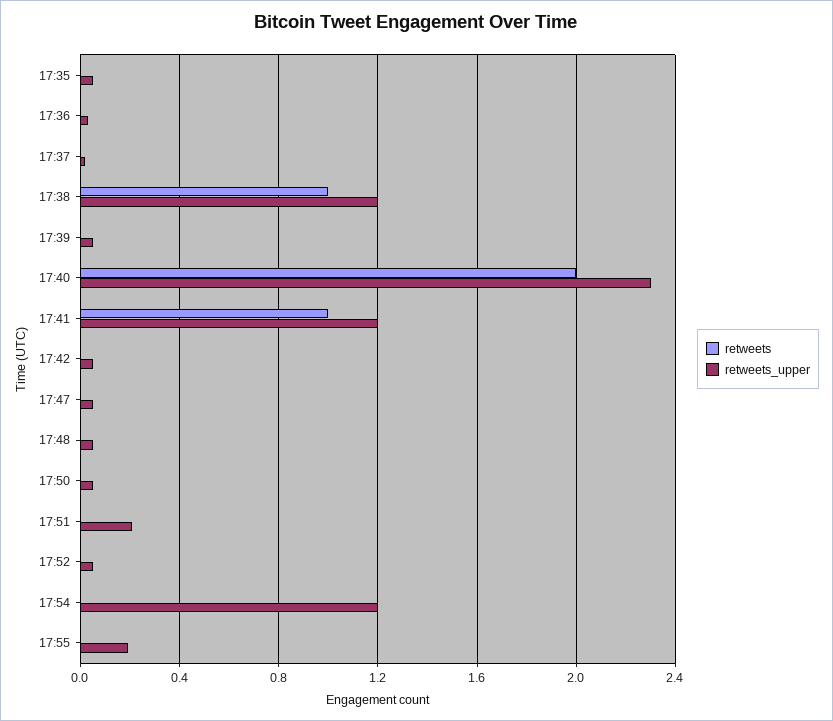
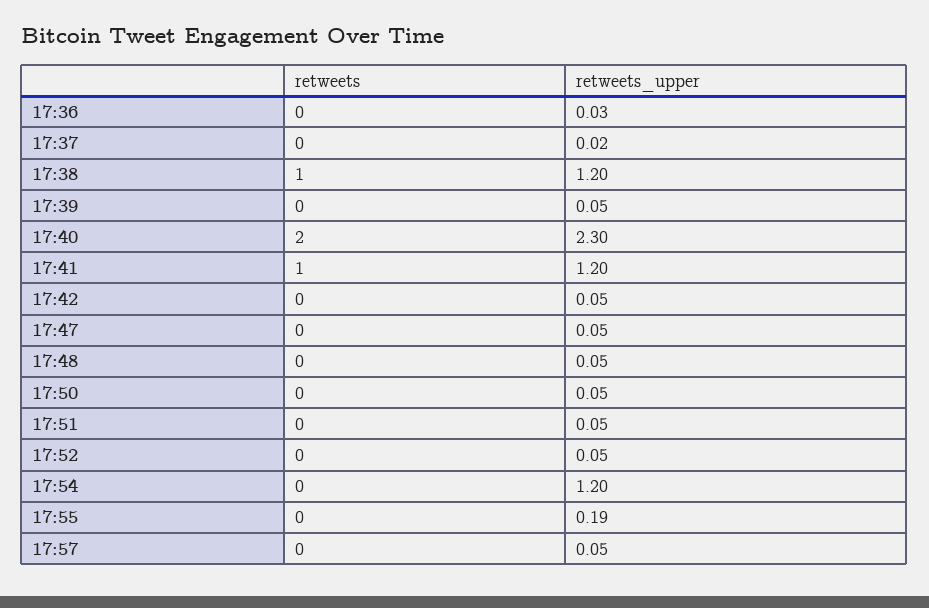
retweets, 17:35: 0 -> none
retweets_upper, 17:35: 0.05 -> none
retweets_upper, 17:51: 0.2 -> 0.05
retweets, 17:57: none -> 0
retweets_upper, 17:57: none -> 0.05

